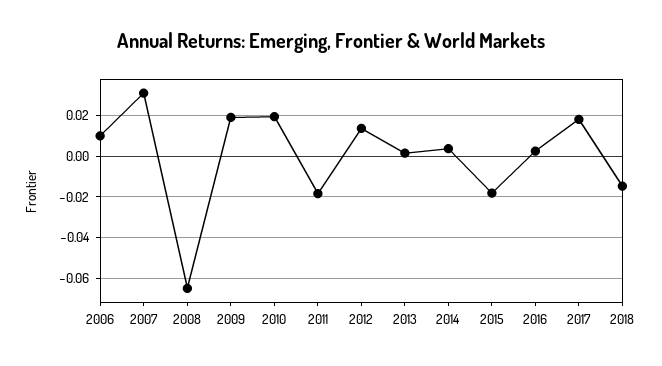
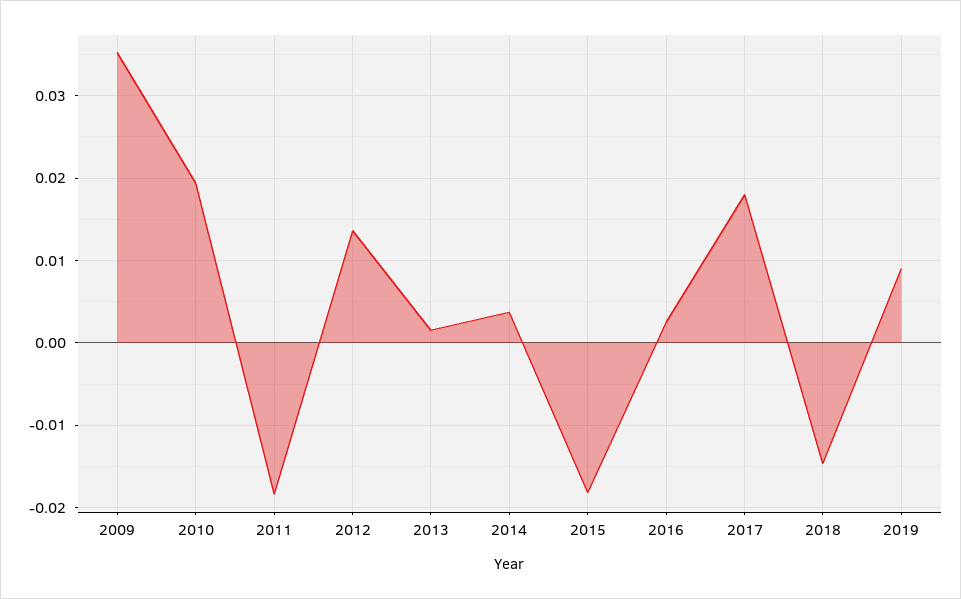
2006: 0.01 -> none
2007: 0.03 -> none
2008: -0.065 -> none
2009: 0.02 -> 0.035
2019: none -> 0.009

